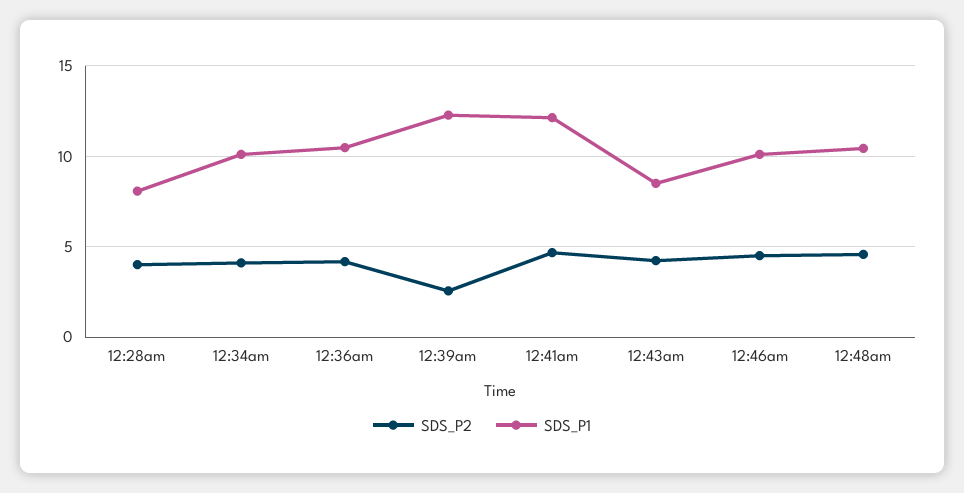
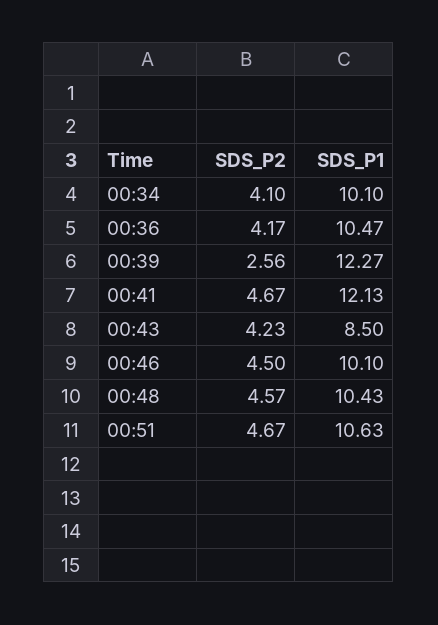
SDS_P2, 12:28am: 4 -> none
SDS_P1, 12:28am: 8 -> none
SDS_P2, 00:51: none -> 4.67
SDS_P1, 00:51: none -> 10.63

